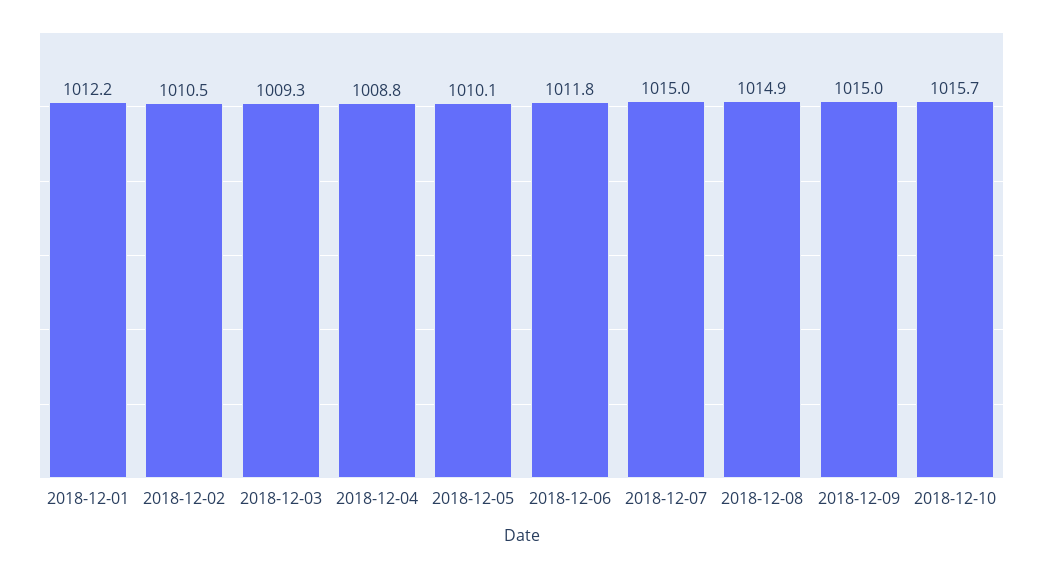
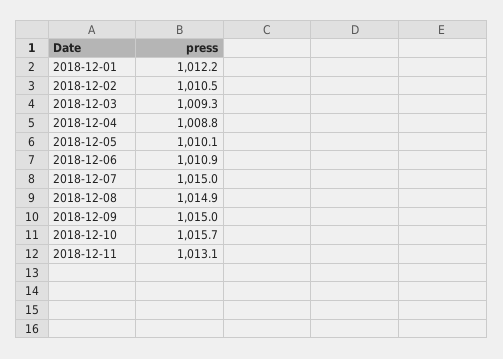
2018-12-06: 1011.8 -> 1010.9
2018-12-11: none -> 1013.1

